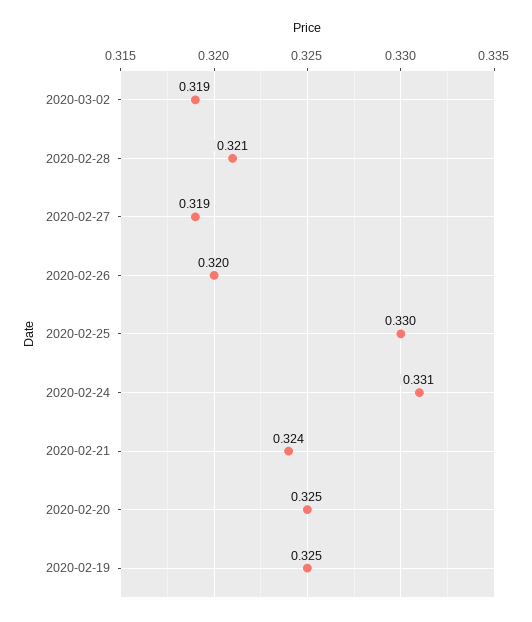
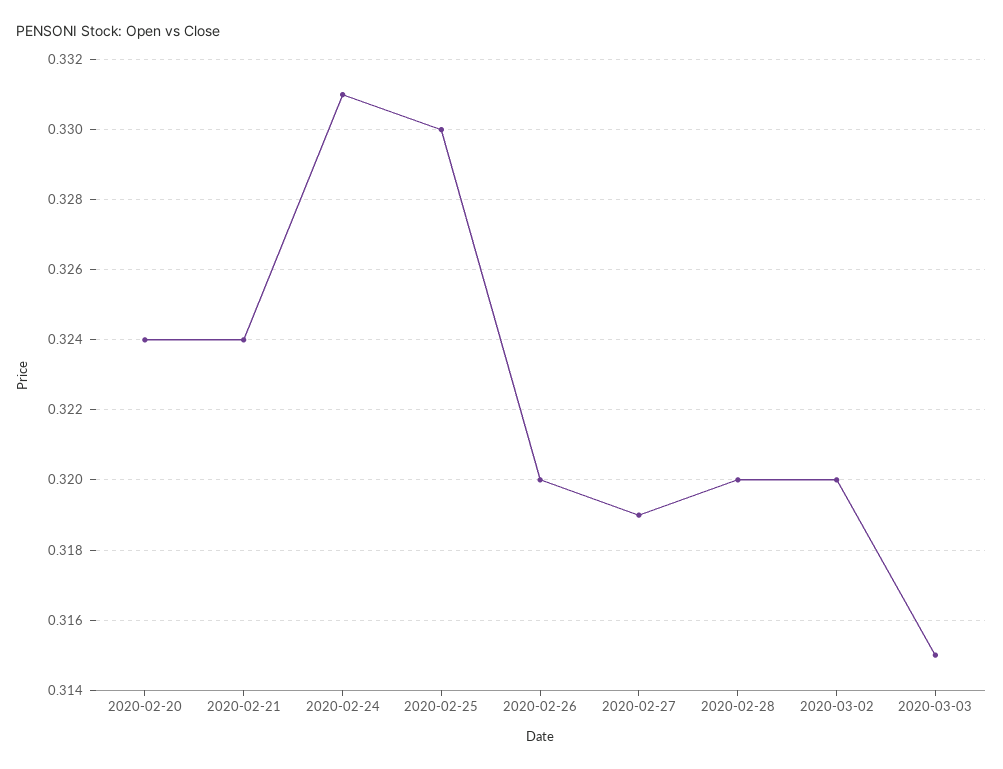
2020-03-02: 0.319 -> 0.32
2020-02-28: 0.321 -> 0.32
2020-02-20: 0.325 -> 0.324
2020-02-19: 0.325 -> none
2020-03-03: none -> 0.315

